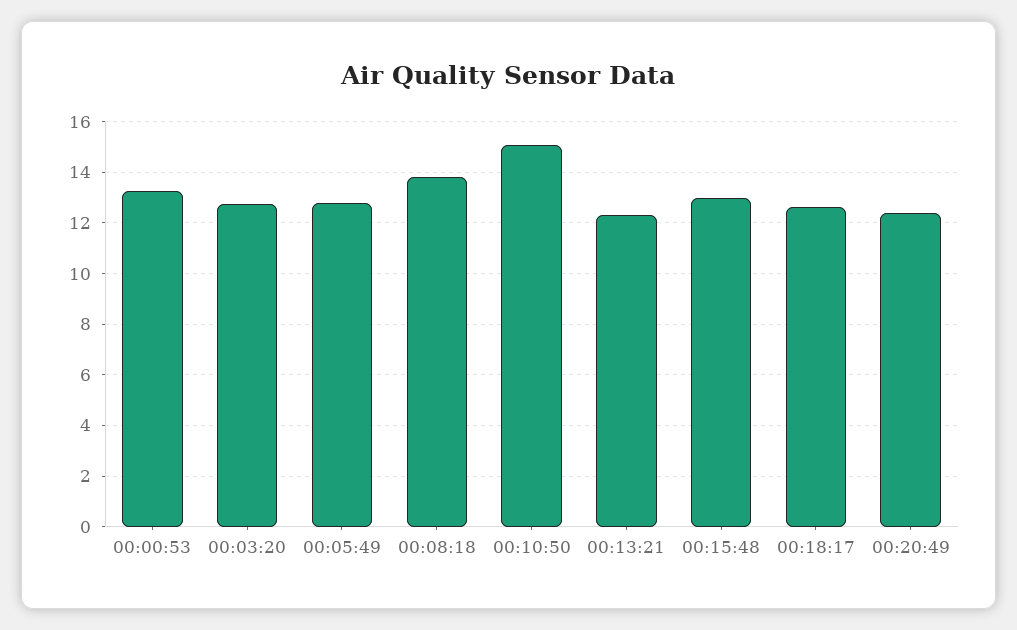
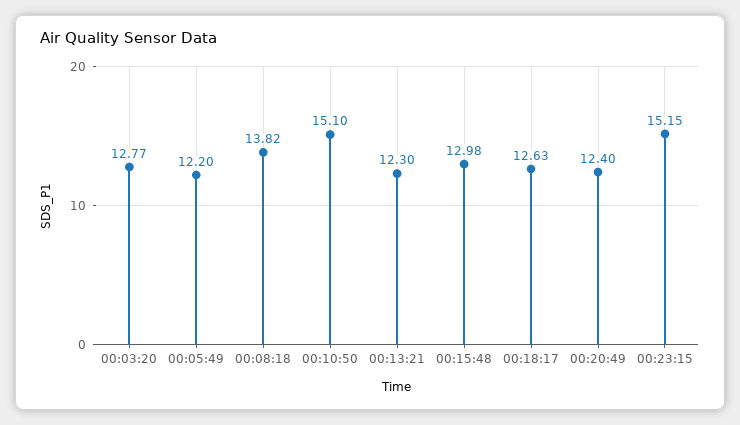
00:00:53: 13.25 -> none
00:05:49: 12.75 -> 12.2
00:23:15: none -> 15.15

